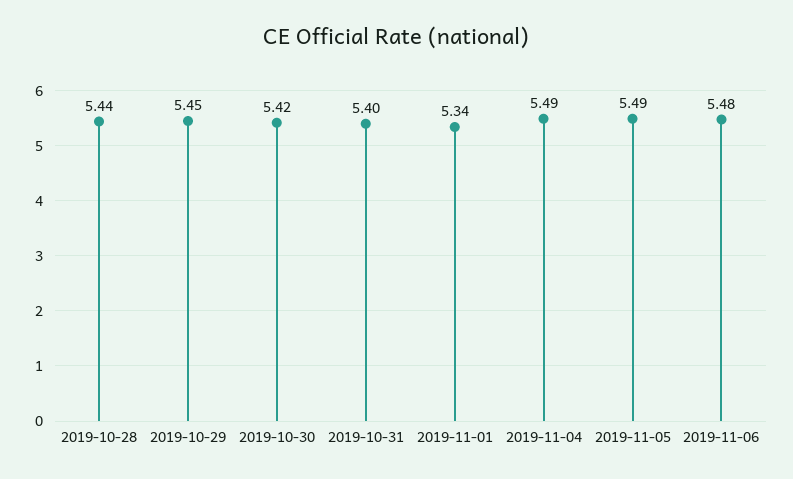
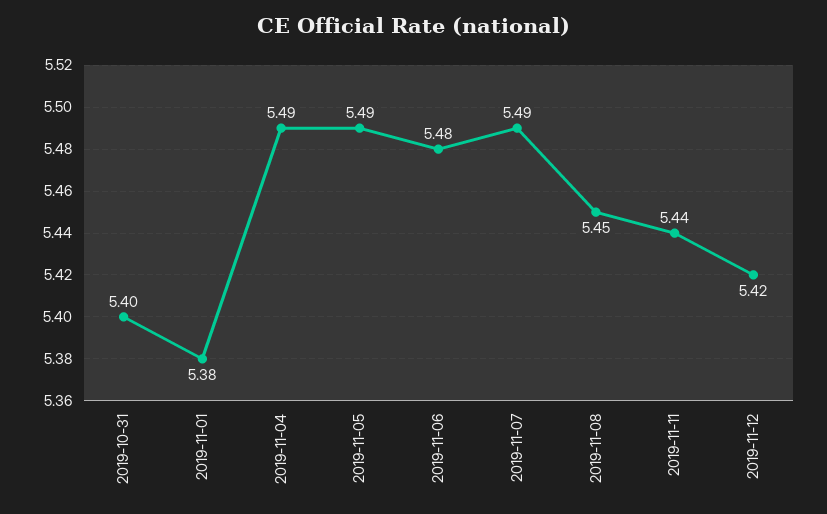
2019-10-28: 5.44 -> none
2019-10-29: 5.45 -> none
2019-10-30: 5.42 -> none
2019-11-01: 5.34 -> 5.38
2019-11-07: none -> 5.49
2019-11-08: none -> 5.45
2019-11-11: none -> 5.44
2019-11-12: none -> 5.42

